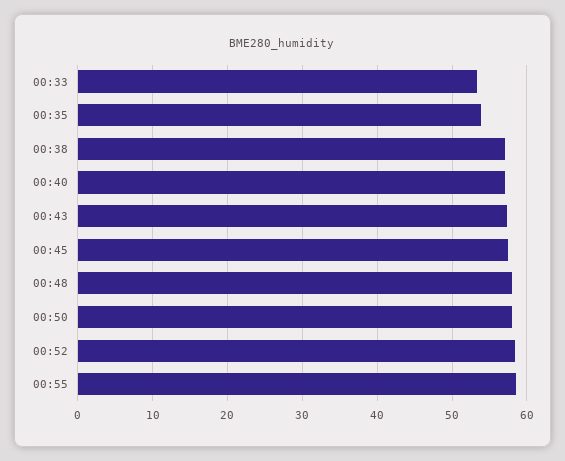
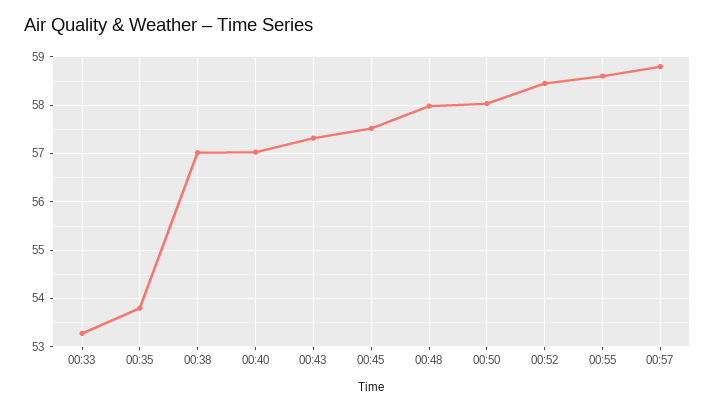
00:57: none -> 58.8

